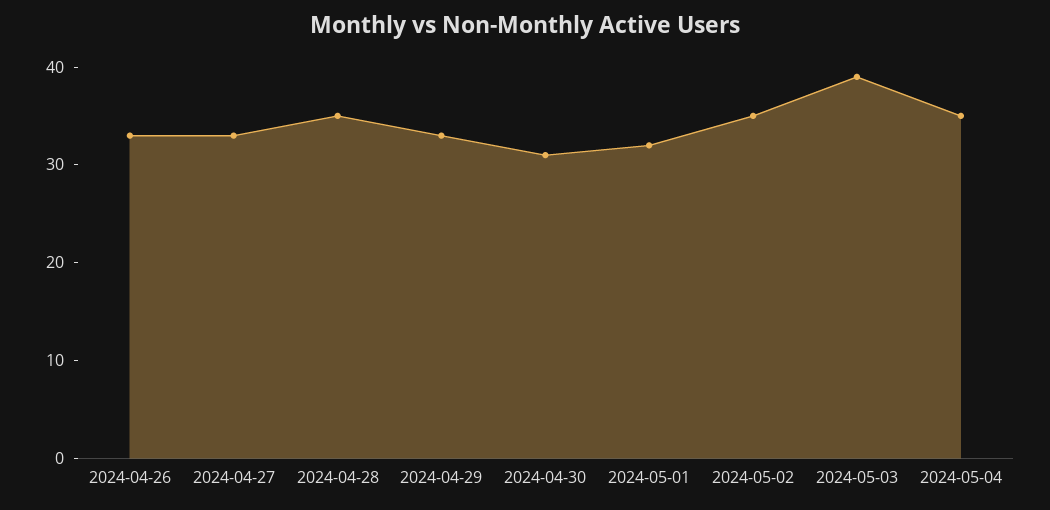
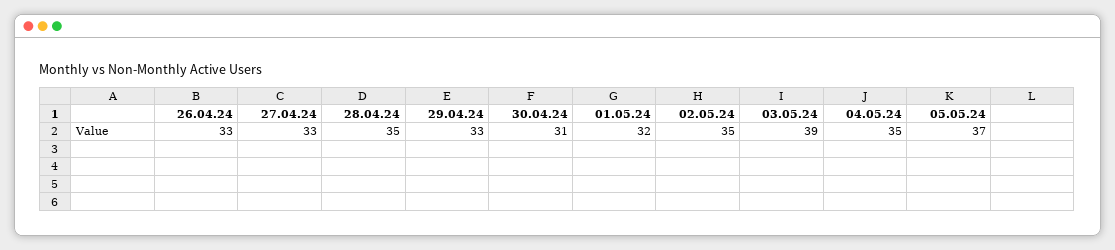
05.05.24: none -> 37

